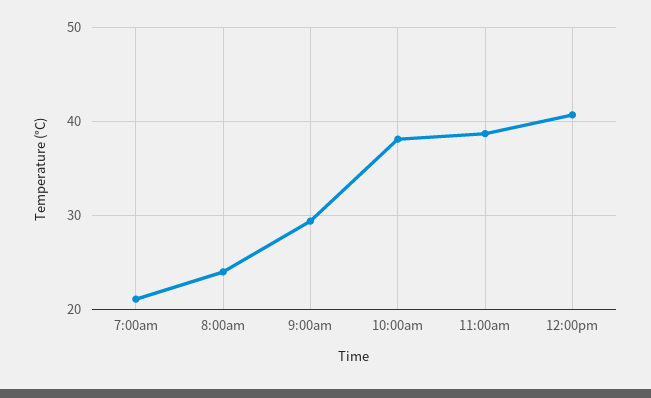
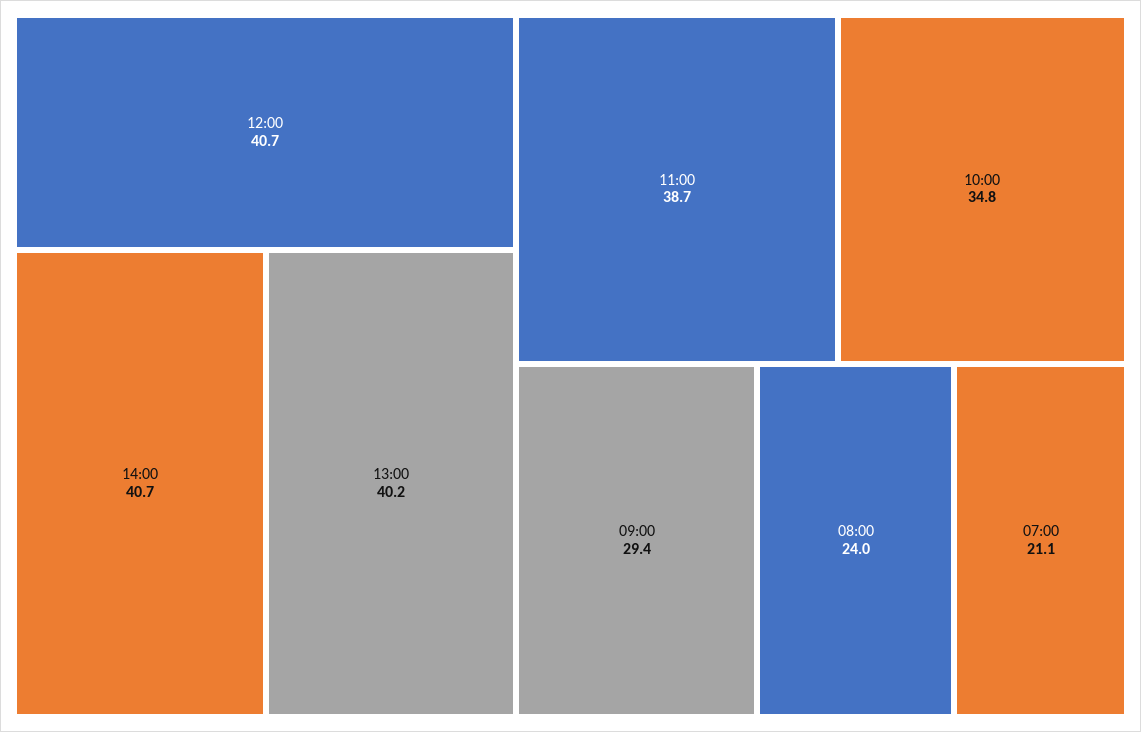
10:00am: 38 -> 34.8
14:00: none -> 40.7
13:00: none -> 40.2

